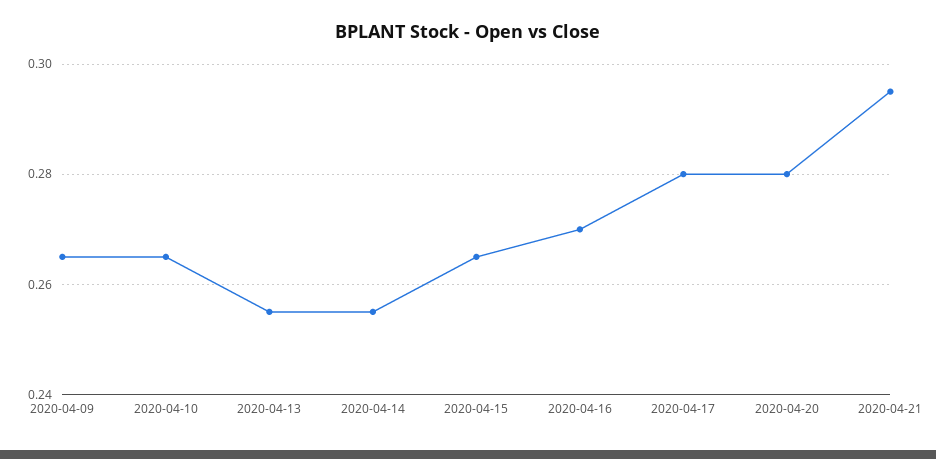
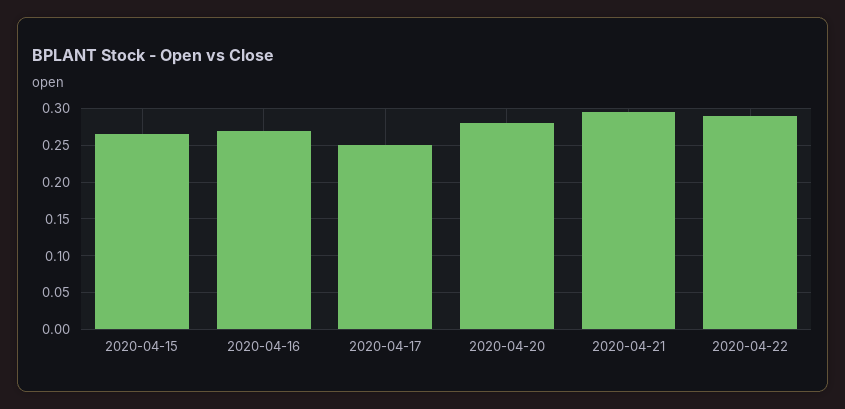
2020-04-09: 0.265 -> none
2020-04-10: 0.265 -> none
2020-04-13: 0.255 -> none
2020-04-14: 0.255 -> none
2020-04-17: 0.28 -> 0.25
2020-04-22: none -> 0.29

